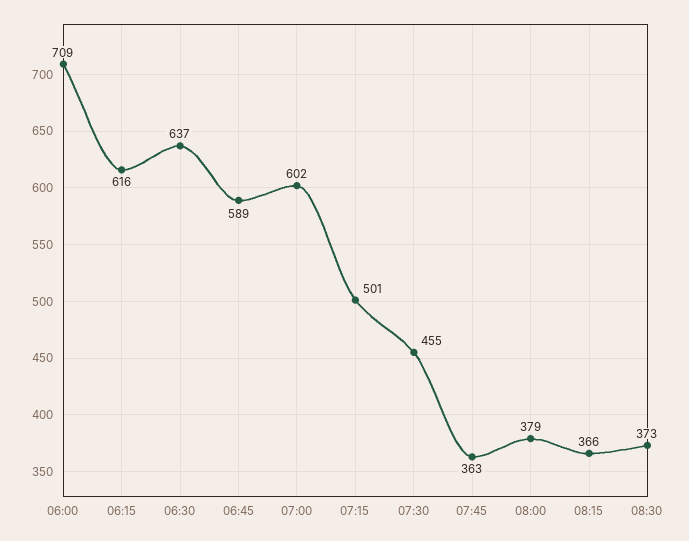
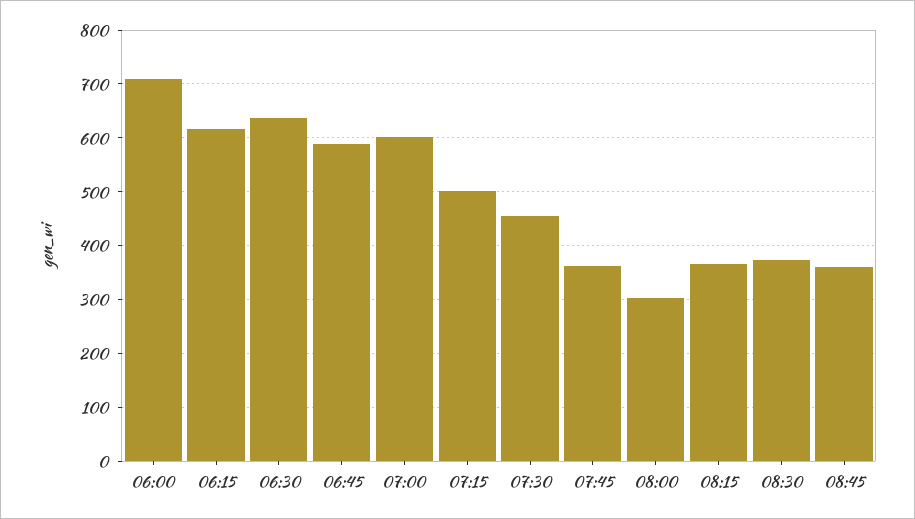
08:00: 379 -> 300
08:45: none -> 360

